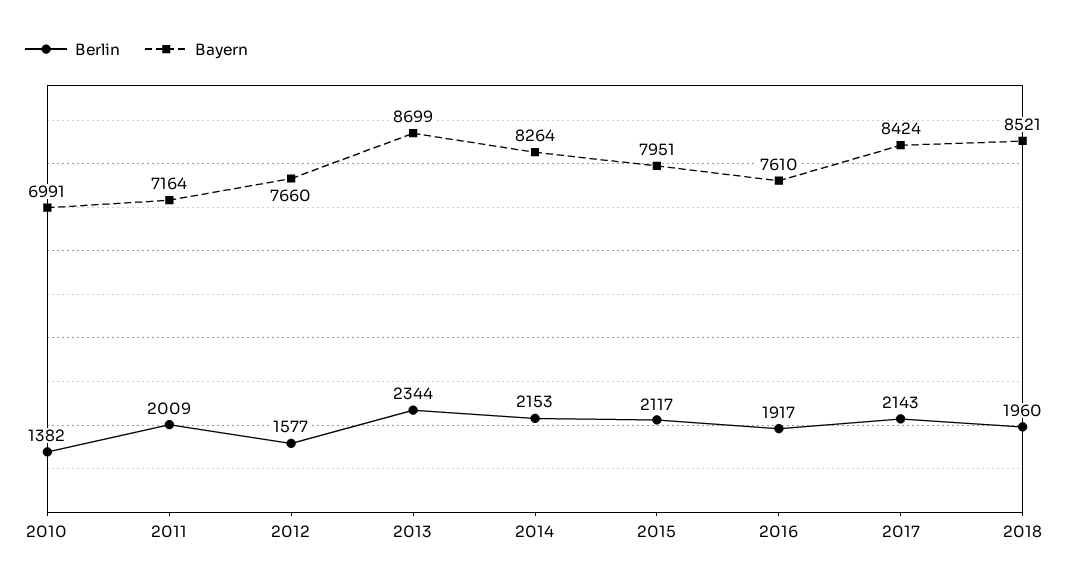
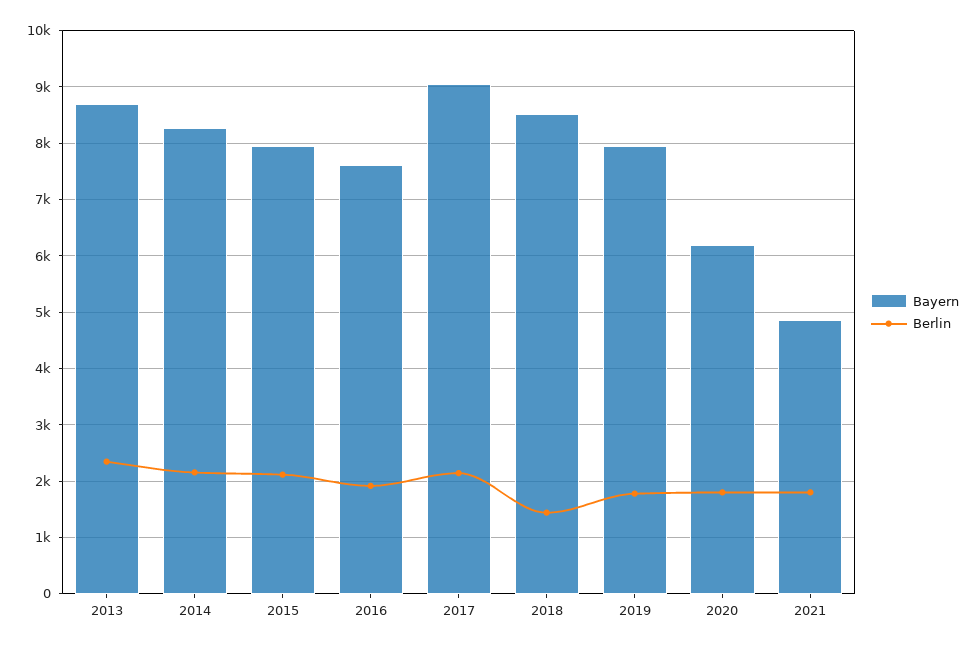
Berlin, 2010: 1382 -> none
Bayern, 2010: 6991 -> none
Berlin, 2011: 2009 -> none
Bayern, 2011: 7164 -> none
Berlin, 2012: 1577 -> none
Bayern, 2012: 7660 -> none
Bayern, 2017: 8424 -> 9000
Berlin, 2018: 1960 -> 1400
Bayern, 2019: none -> 8000
Berlin, 2019: none -> 1800
Bayern, 2020: none -> 6200
Berlin, 2020: none -> 1800
Bayern, 2021: none -> 4800
Berlin, 2021: none -> 1800

